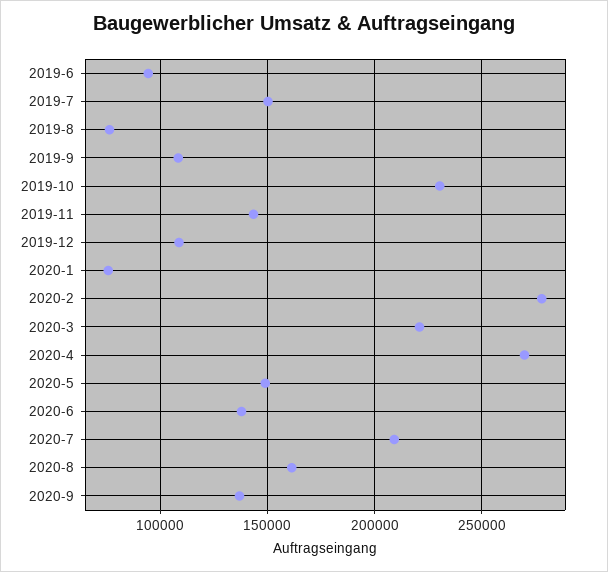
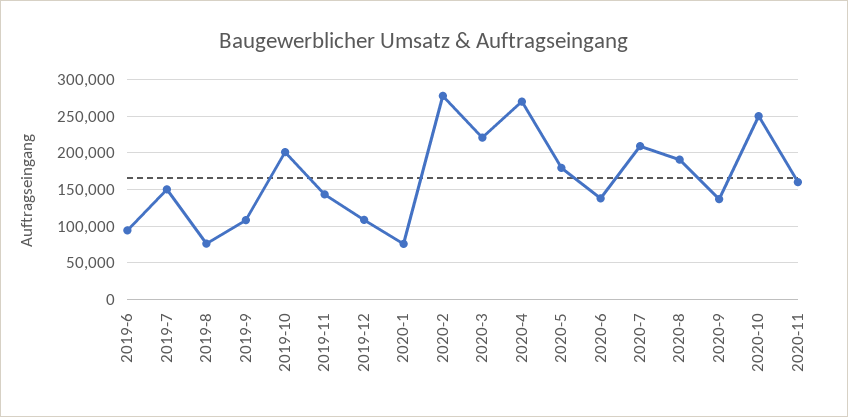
2019-10: 230000 -> 200000
2020-5: 150000 -> 180000
2020-8: 160000 -> 190000
2020-10: none -> 250000
2020-11: none -> 160000

